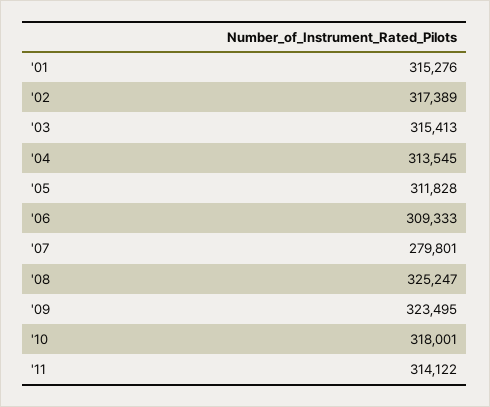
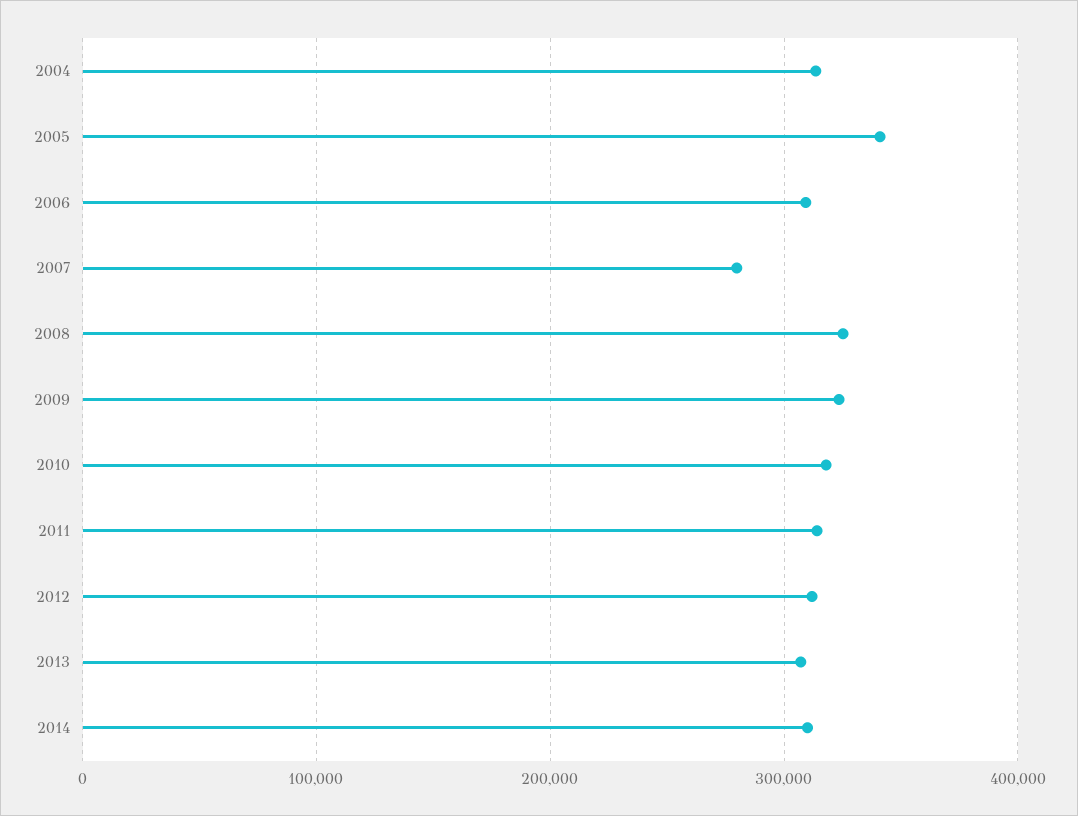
'01: 315276 -> none
'02: 317389 -> none
'03: 315413 -> none
'05: 311828 -> 340000
2012: none -> 310000
2013: none -> 310000
2014: none -> 310000

